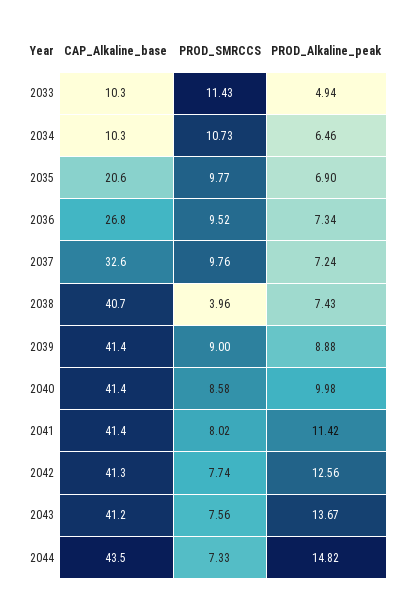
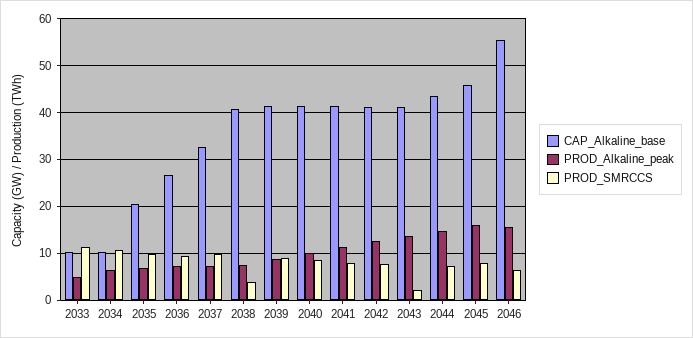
PROD_SMRCCS, 2043: 7.56 -> 2
CAP_Alkaline_base, 2045: none -> 46
PROD_Alkaline_peak, 2045: none -> 16
PROD_SMRCCS, 2045: none -> 8
CAP_Alkaline_base, 2046: none -> 56
PROD_Alkaline_peak, 2046: none -> 16
PROD_SMRCCS, 2046: none -> 6

